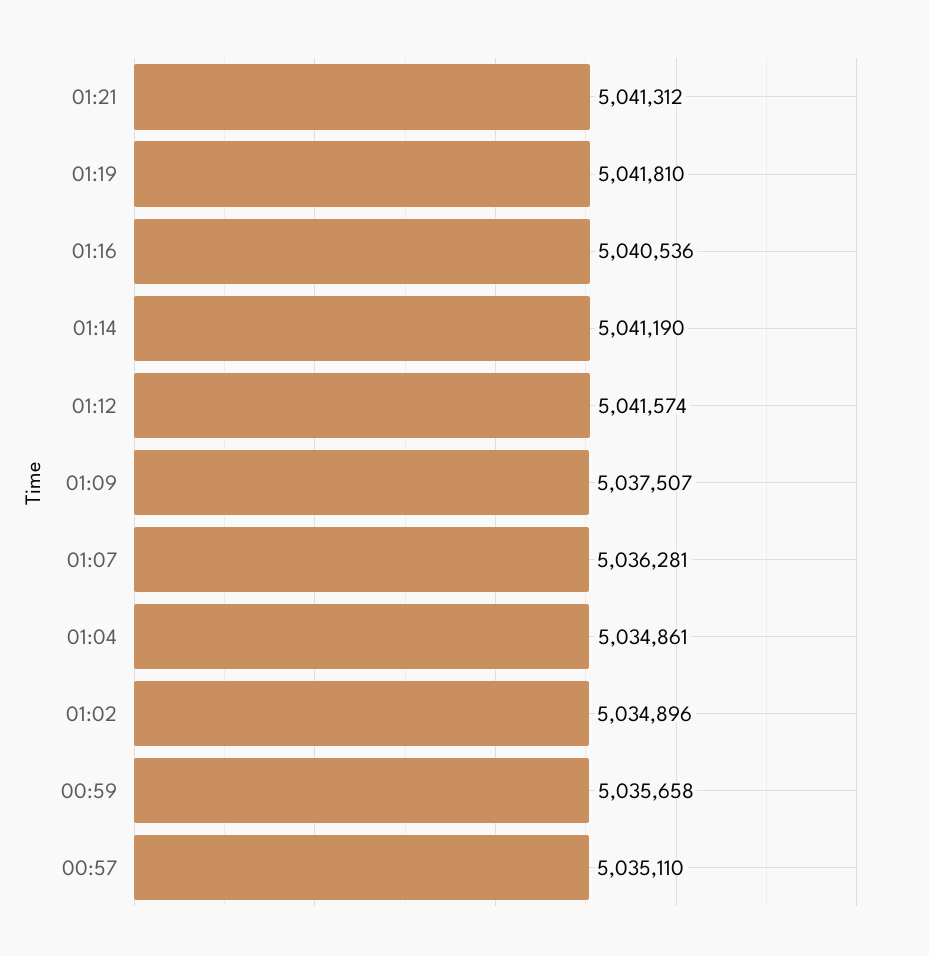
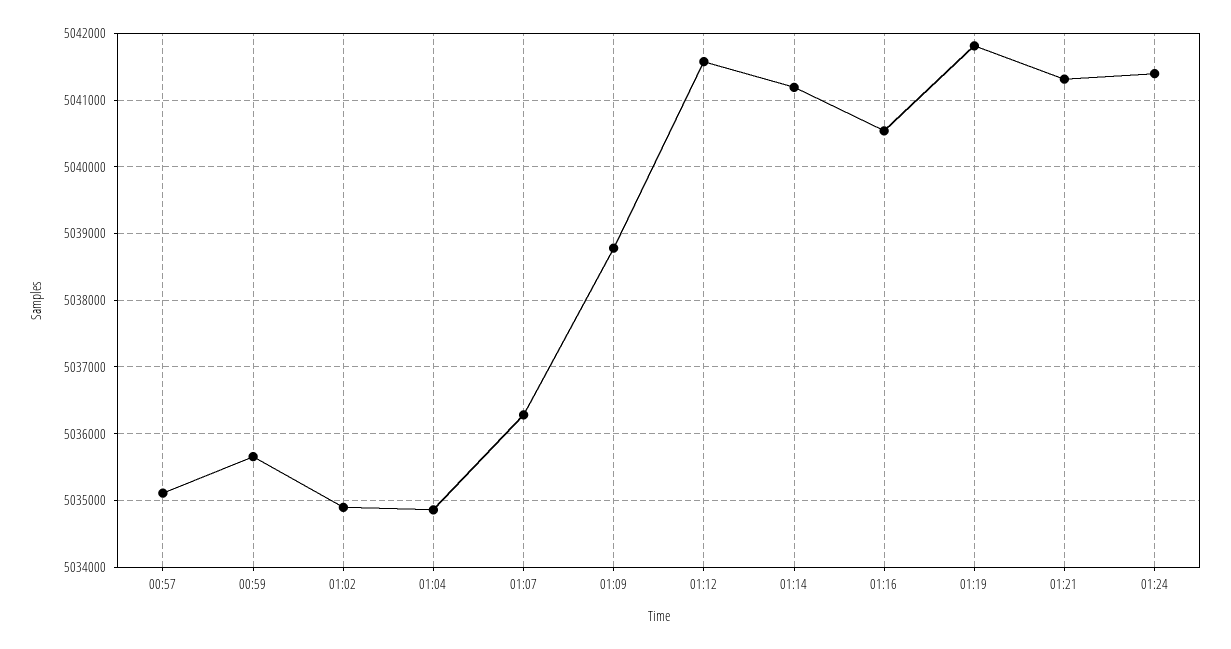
01:09: 5037507 -> 5038800
01:24: none -> 5041400

